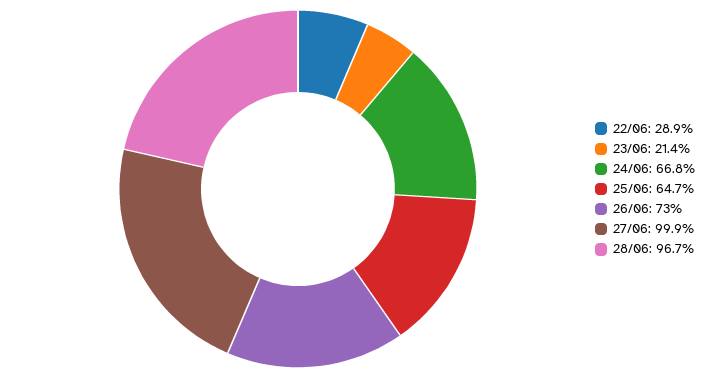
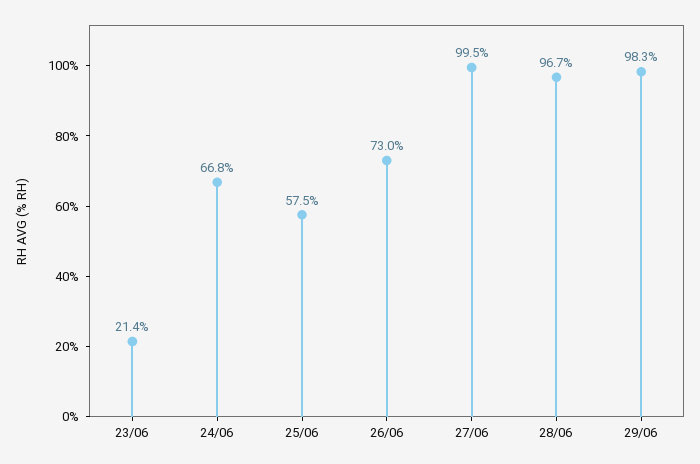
22/06: 28.9 -> none
25/06: 64.7 -> 57.5
27/06: 99.9 -> 99.5
29/06: none -> 98.3

